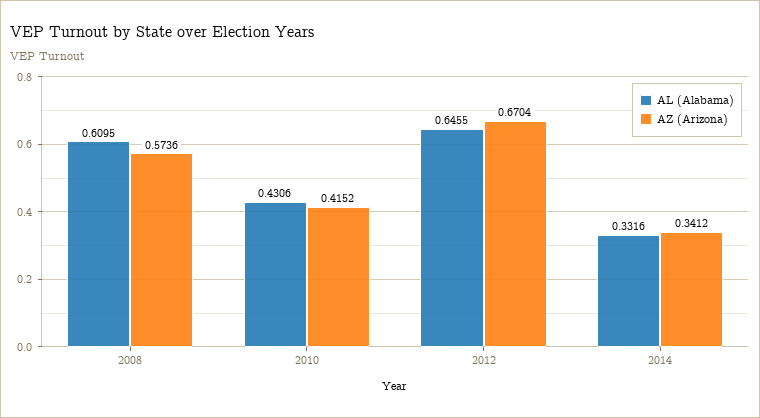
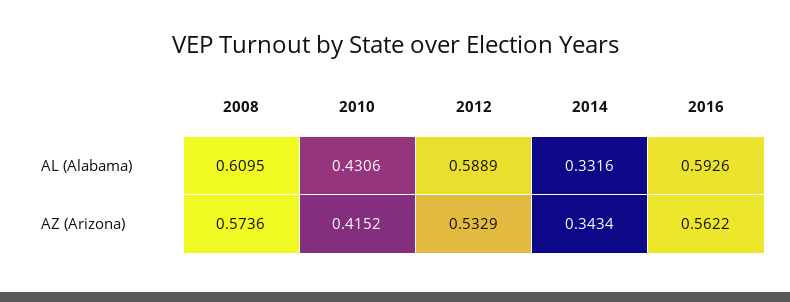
AL (Alabama), 2012: 0.6455 -> 0.5889
AZ (Arizona), 2012: 0.6704 -> 0.5329
AZ (Arizona), 2014: 0.3412 -> 0.3434
AL (Alabama), 2016: none -> 0.5926
AZ (Arizona), 2016: none -> 0.5622

